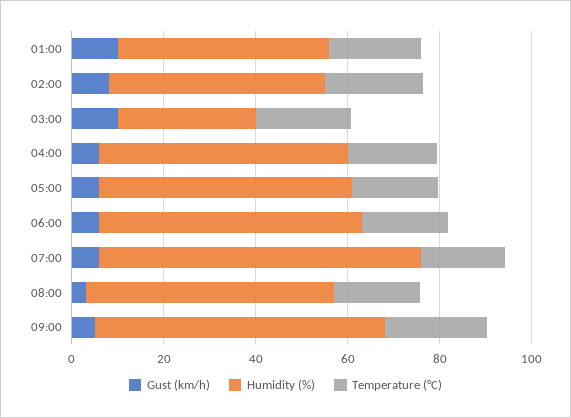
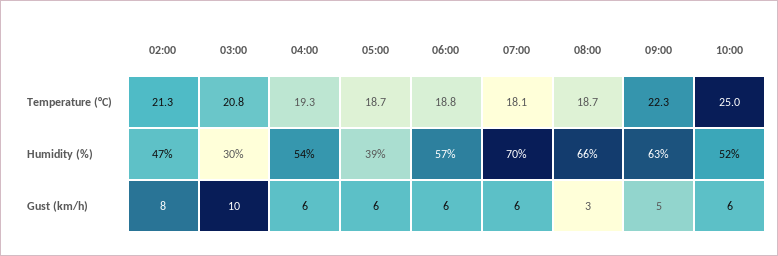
Gust (km/h), 01:00: 10 -> none
Humidity (%), 01:00: 45 -> none
Temperature (°C), 01:00: 20 -> none
Humidity (%), 05:00: 55 -> 39
Humidity (%), 08:00: 55 -> 66
Temperature (°C), 10:00: none -> 25
Humidity (%), 10:00: none -> 52
Gust (km/h), 10:00: none -> 6

